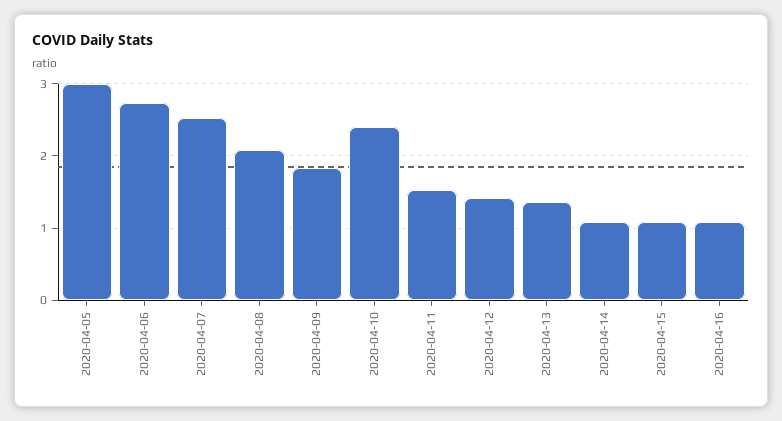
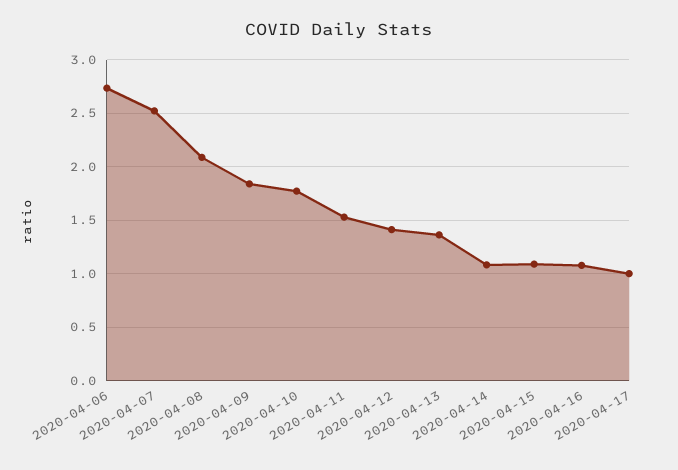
2020-04-05: 3 -> none
2020-04-10: 2.4 -> 1.8
2020-04-17: none -> 1

